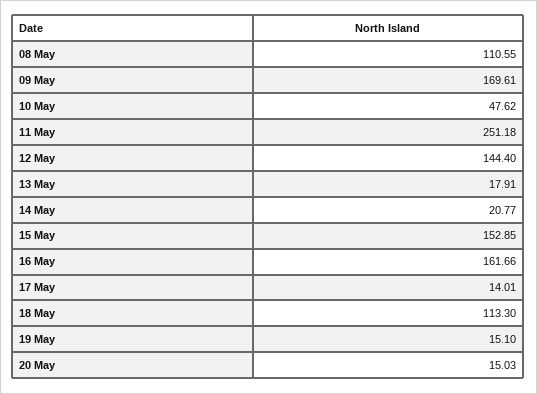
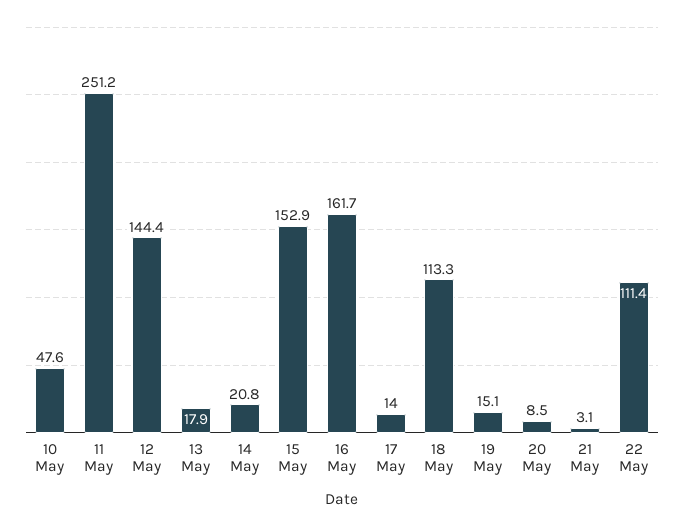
08 May: 110.55 -> none
09 May: 169.61 -> none
20 May: 15.03 -> 8.5
21 May: none -> 3.1
22 May: none -> 111.4

